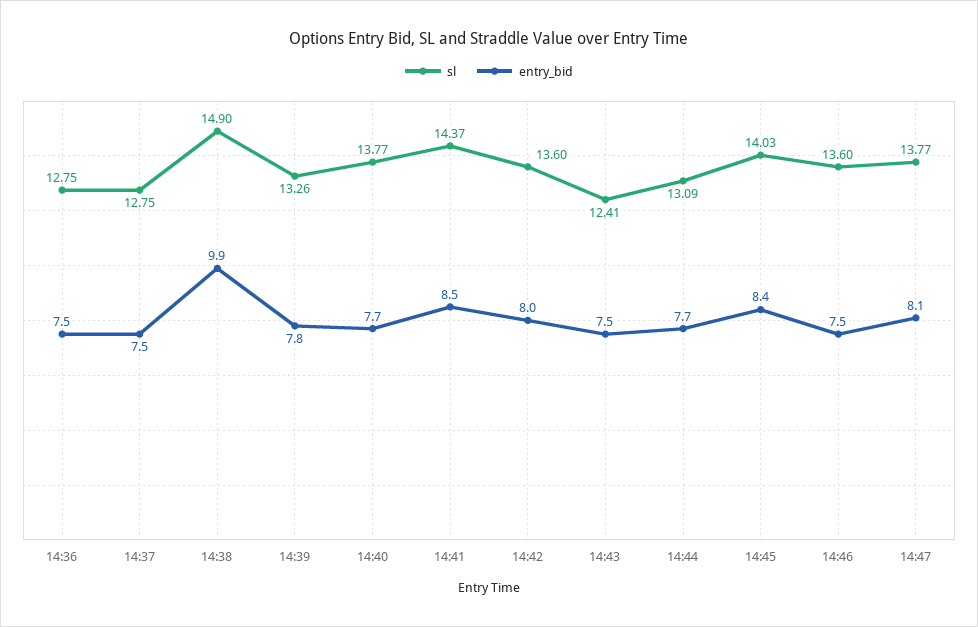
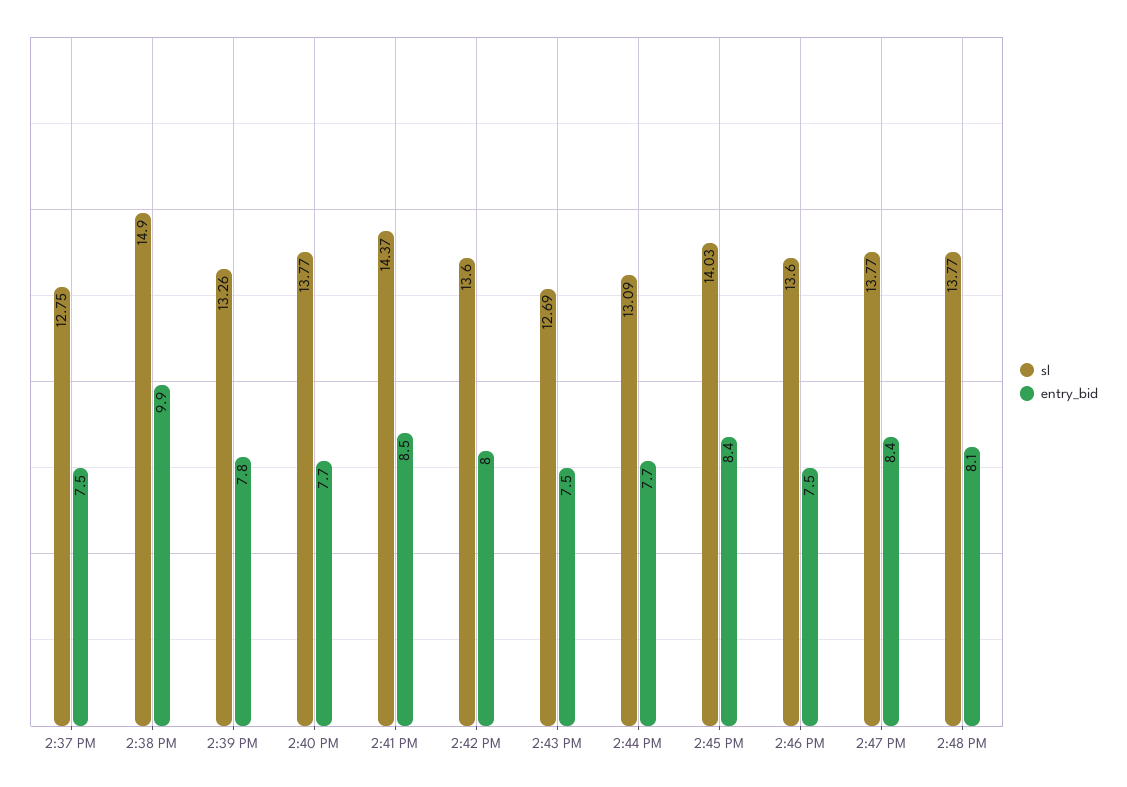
sl, 14:36: 12.75 -> none
entry_bid, 14:36: 7.5 -> none
sl, 14:43: 12.41 -> 12.69
entry_bid, 14:47: 8.1 -> 8.4
sl, 2:48 PM: none -> 13.77
entry_bid, 2:48 PM: none -> 8.1

